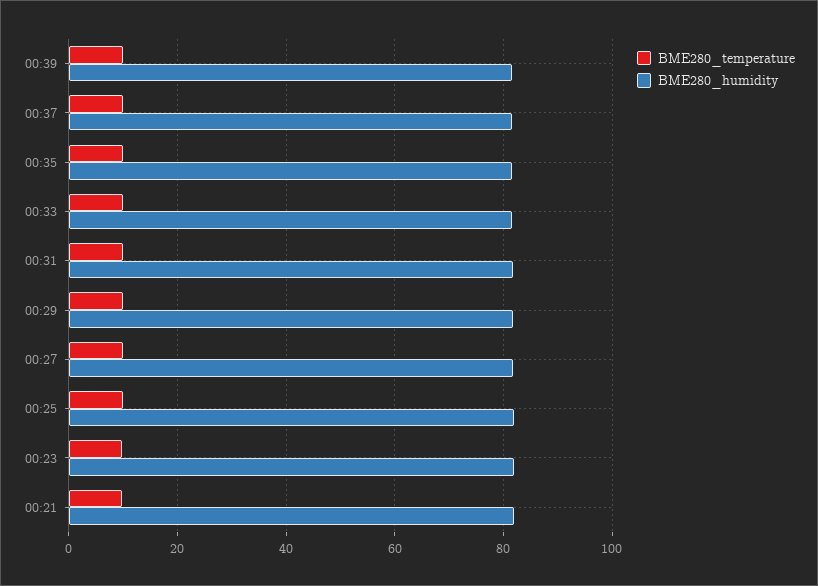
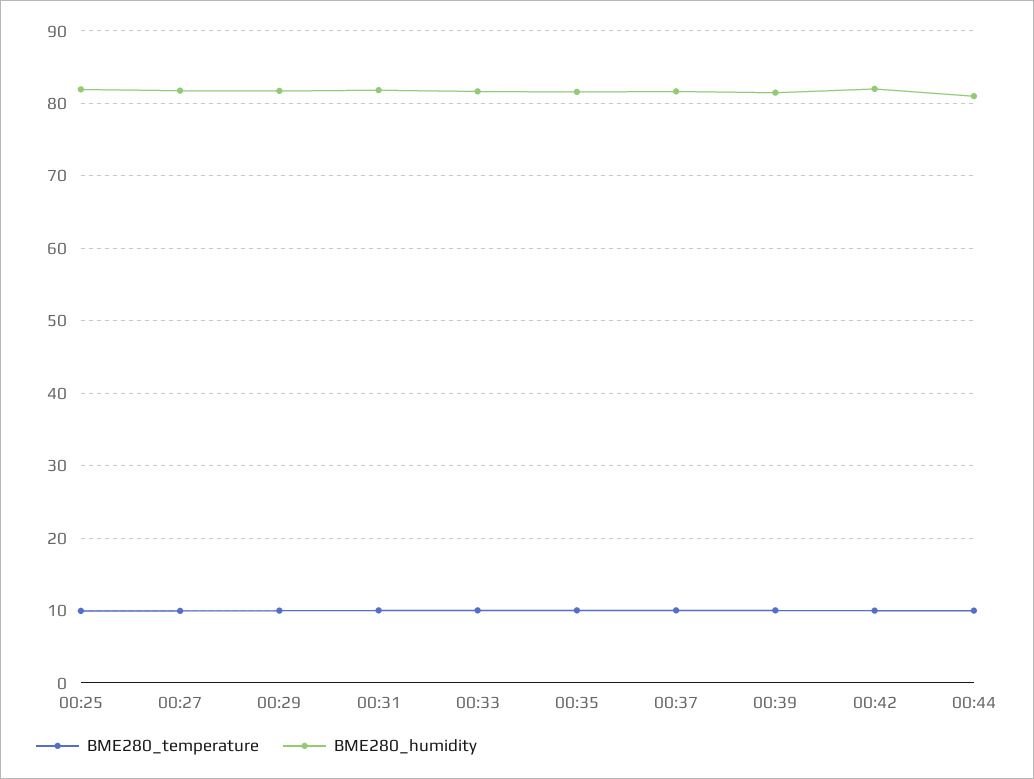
BME280_temperature, 00:23: 10 -> none
BME280_humidity, 00:23: 82 -> none
BME280_temperature, 00:21: 10 -> none
BME280_humidity, 00:21: 82 -> none
BME280_temperature, 00:42: none -> 10
BME280_humidity, 00:42: none -> 82
BME280_temperature, 00:44: none -> 10
BME280_humidity, 00:44: none -> 81

